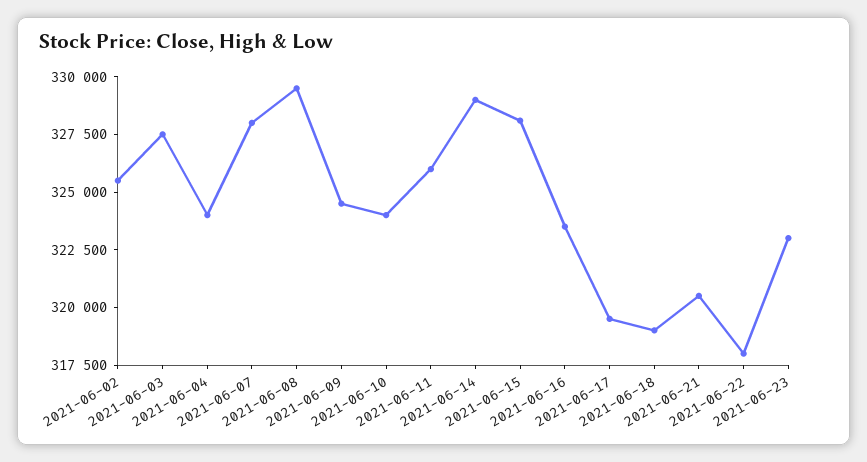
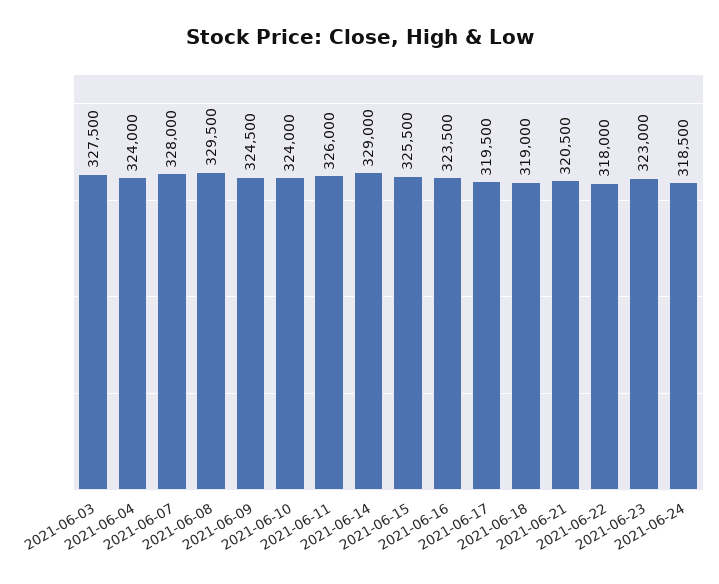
2021-06-02: 325500 -> none
2021-06-15: 328000 -> 325500
2021-06-24: none -> 318500

